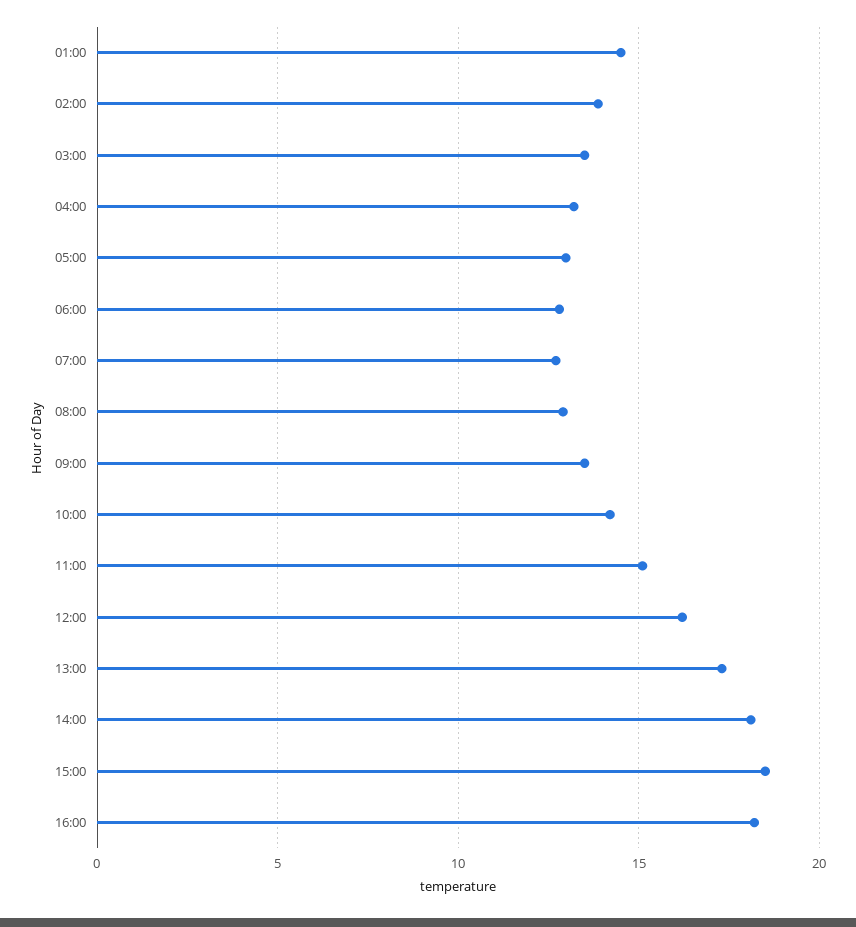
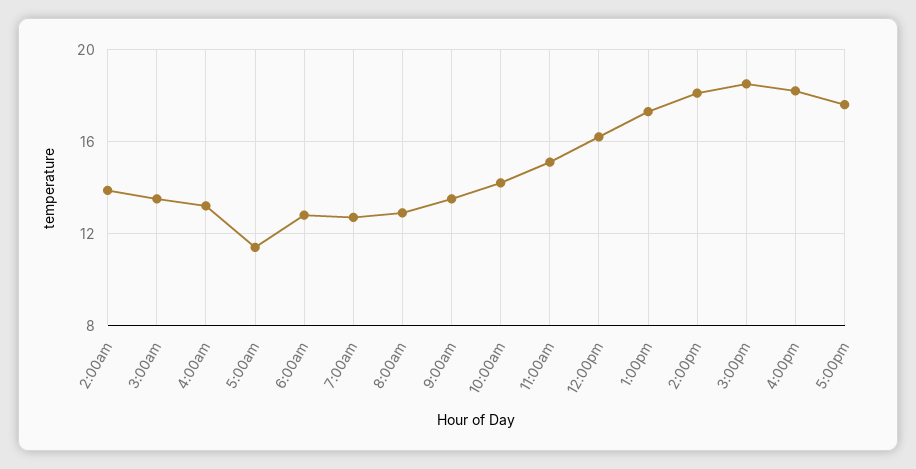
01:00: 14.5 -> none
05:00: 13 -> 11.5
5:00pm: none -> 17.5

